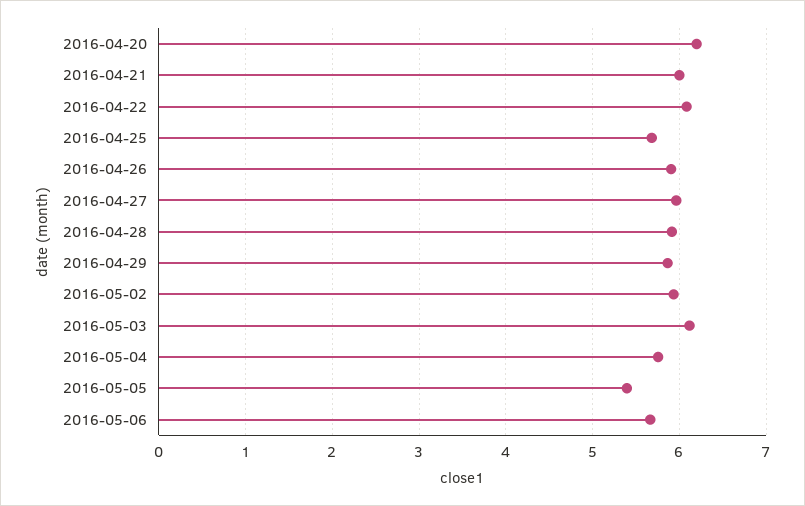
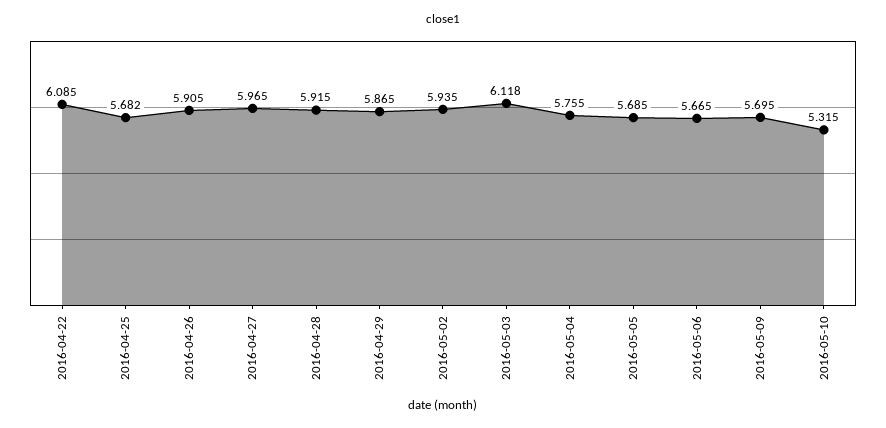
2016-04-20: 6.2 -> none
2016-04-21: 6 -> none
2016-05-05: 5.4 -> 5.685
2016-05-09: none -> 5.695
2016-05-10: none -> 5.315

